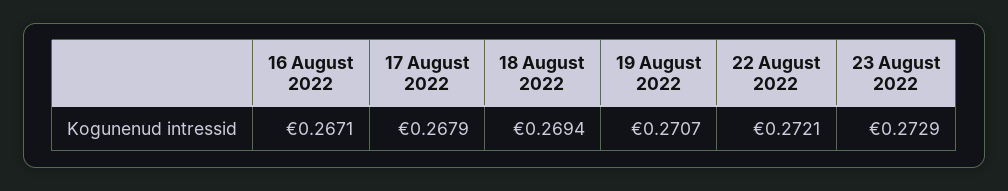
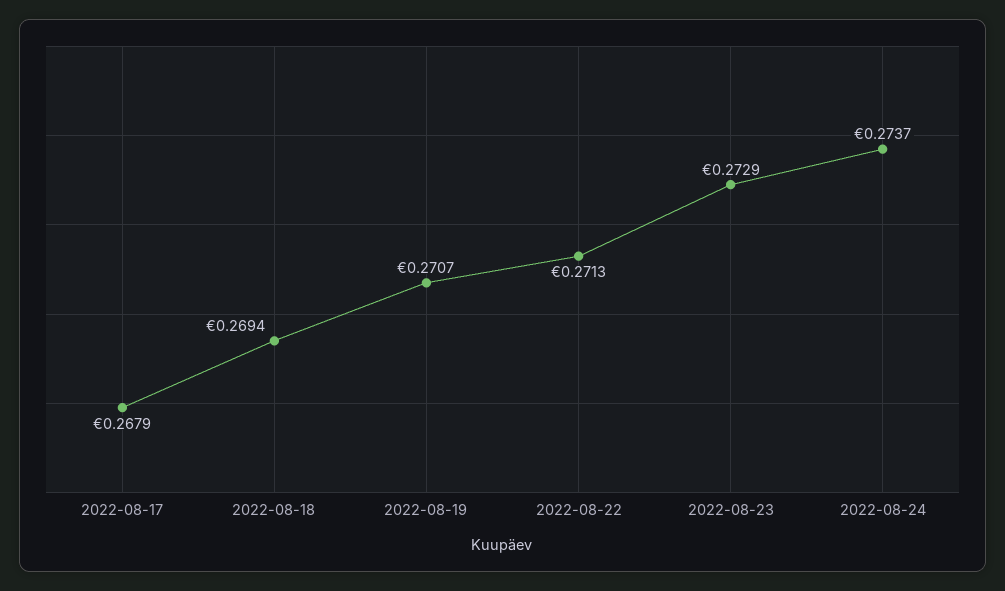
16 August 2022: 0.2671 -> none
22 August 2022: 0.2721 -> 0.2713
2022-08-24: none -> 0.2737

